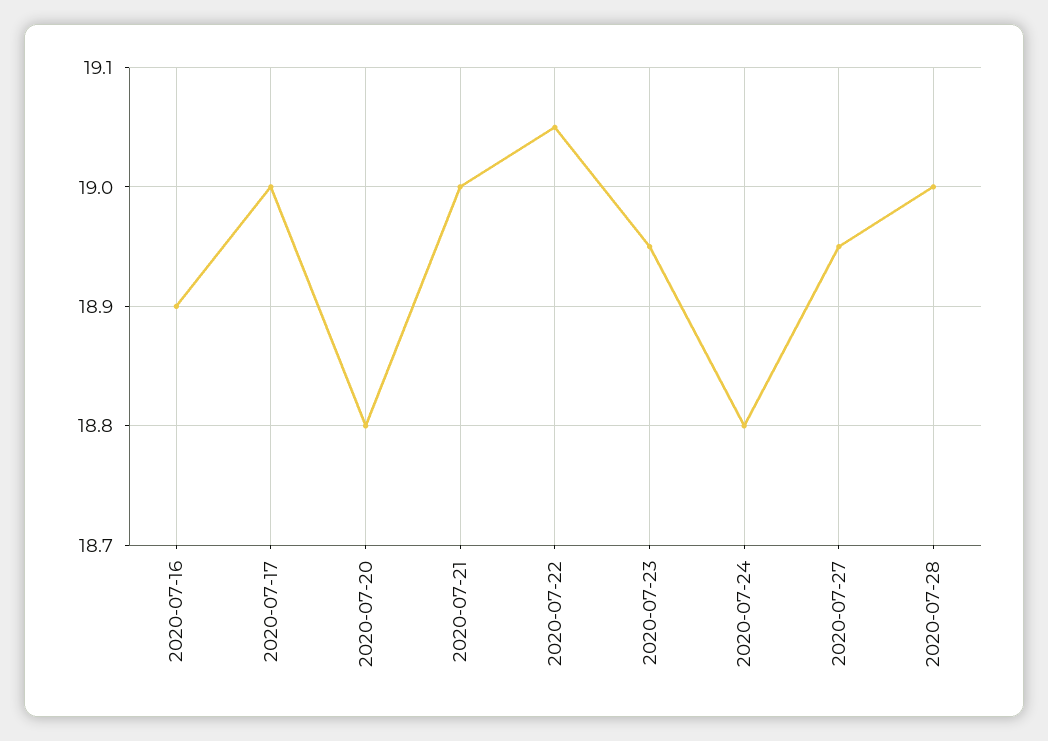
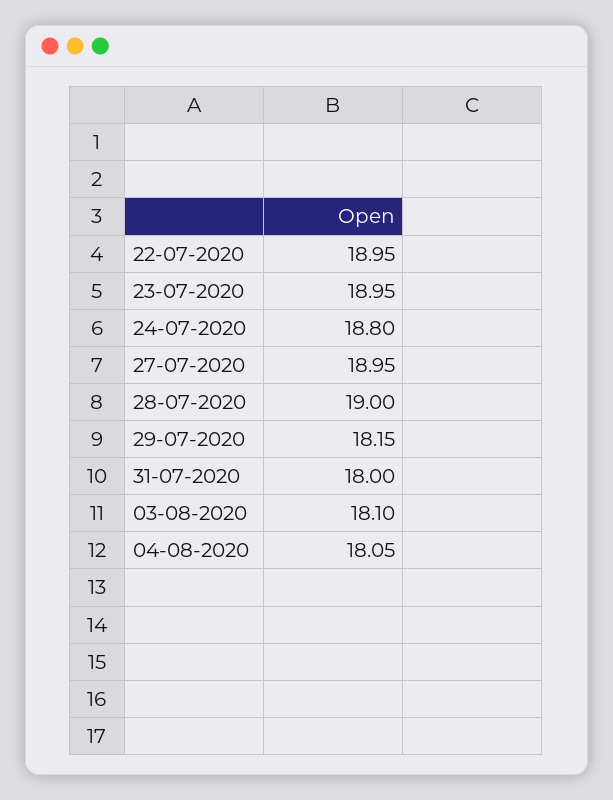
2020-07-16: 18.9 -> none
2020-07-17: 19 -> none
2020-07-20: 18.8 -> none
2020-07-21: 19 -> none
2020-07-22: 19.05 -> 18.95
29-07-2020: none -> 18.15
31-07-2020: none -> 18
03-08-2020: none -> 18.1
04-08-2020: none -> 18.05

